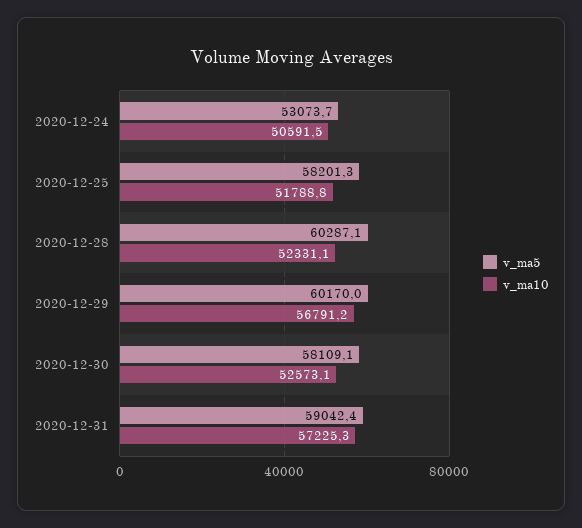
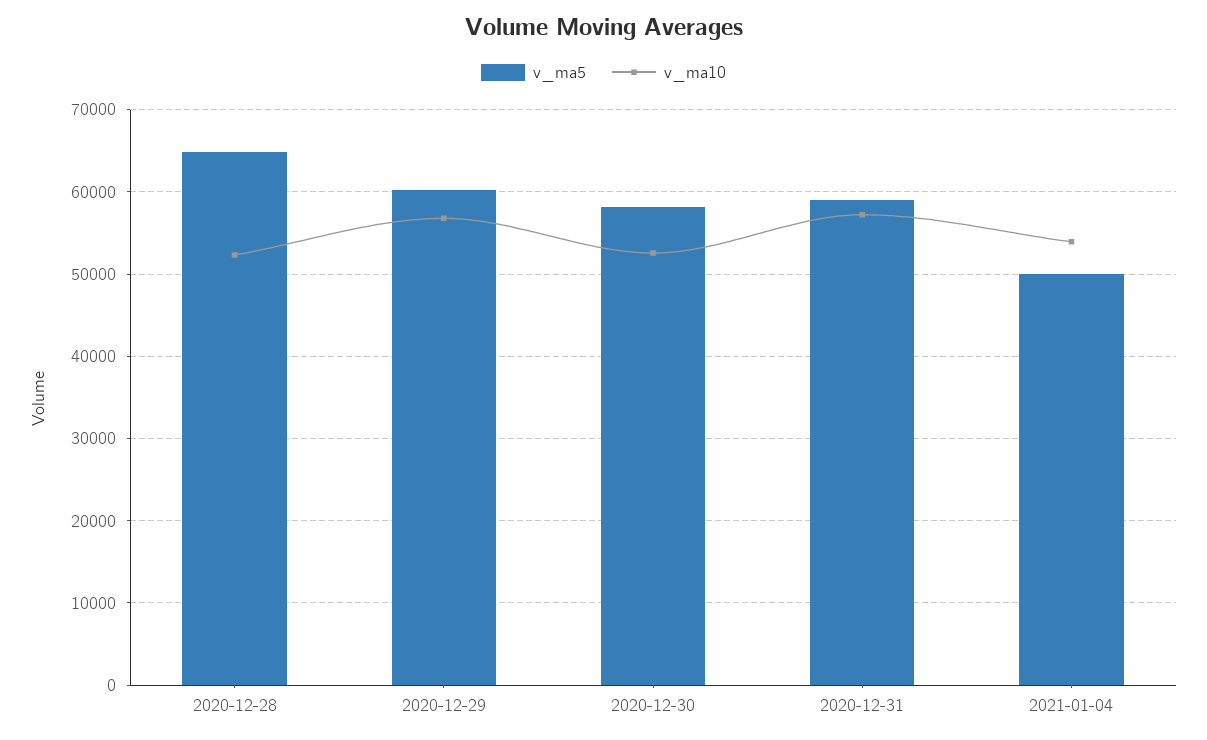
v_ma5, 2020-12-24: 53073.7 -> none
v_ma10, 2020-12-24: 50591.5 -> none
v_ma5, 2020-12-25: 58201.3 -> none
v_ma10, 2020-12-25: 51788.8 -> none
v_ma5, 2020-12-28: 60287.1 -> 65000
v_ma5, 2021-01-04: none -> 50000
v_ma10, 2021-01-04: none -> 54000

